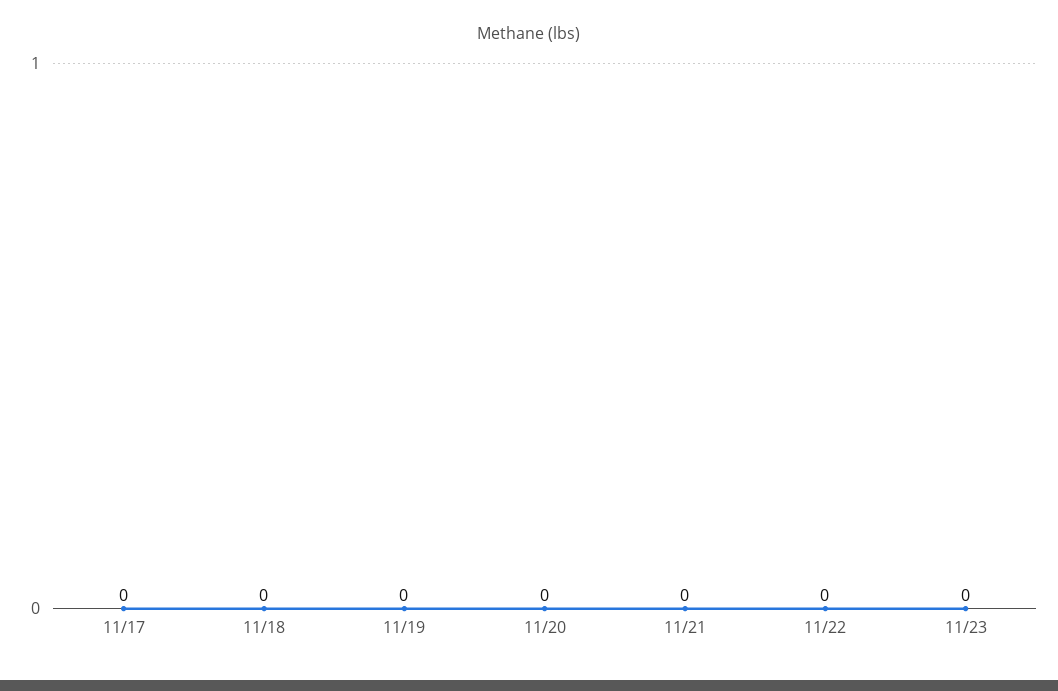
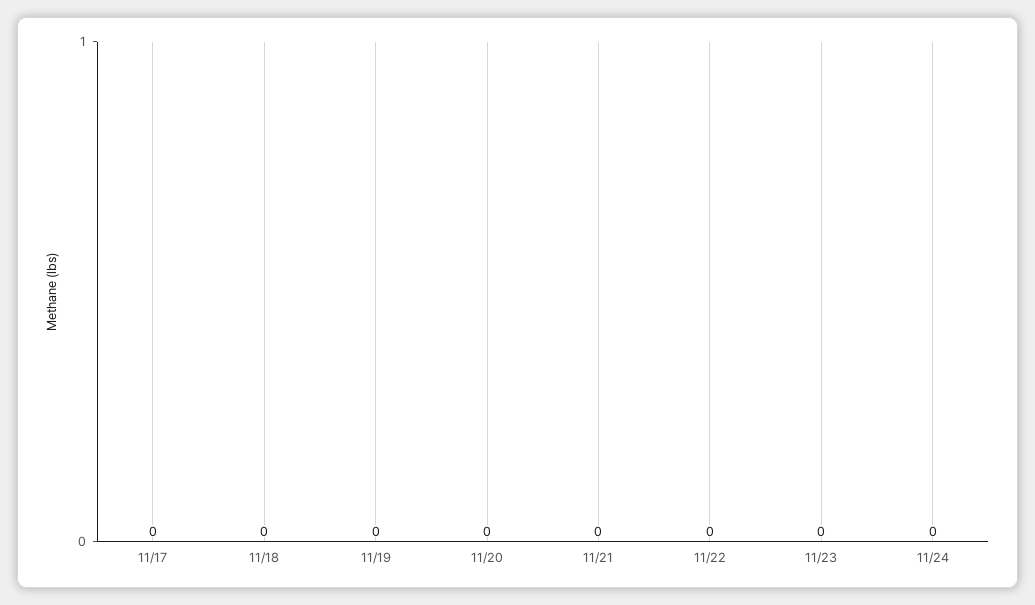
11/24: none -> 0

